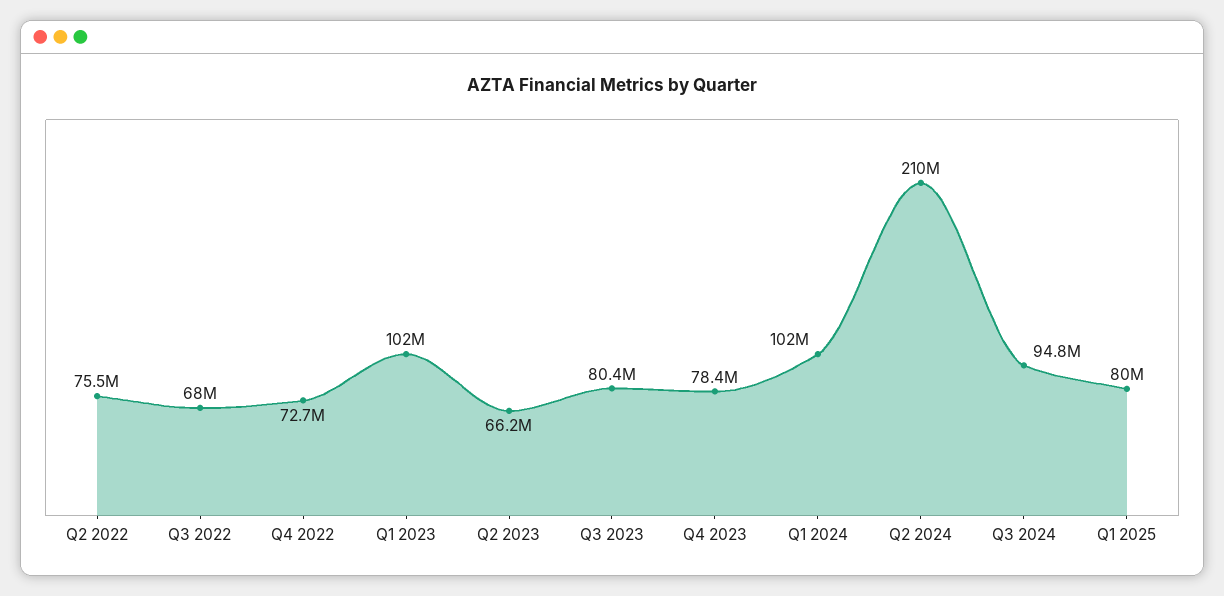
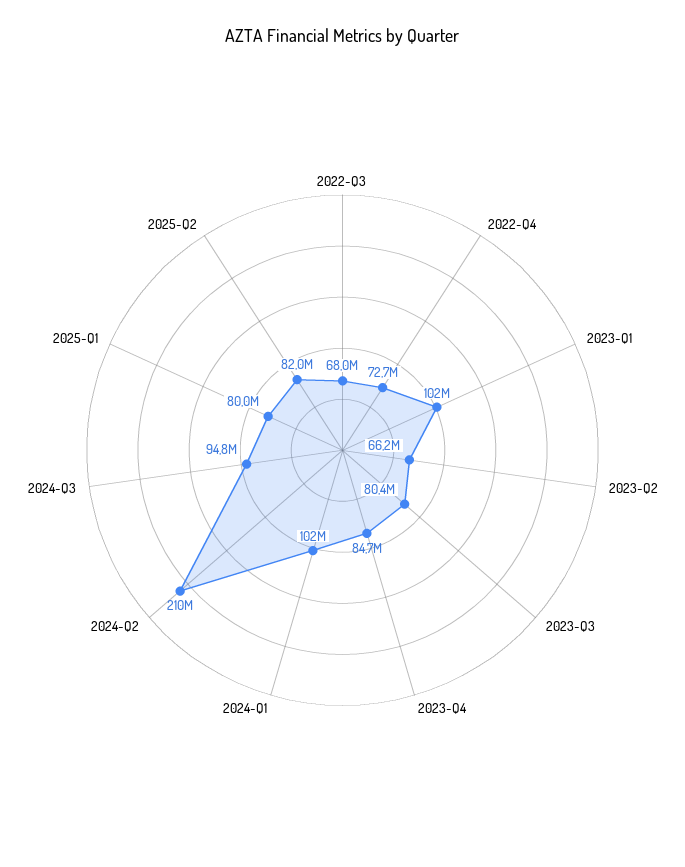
Q2 2022: 75500000 -> none
Q4 2023: 78400000 -> 84700000
2025-Q2: none -> 82000000

